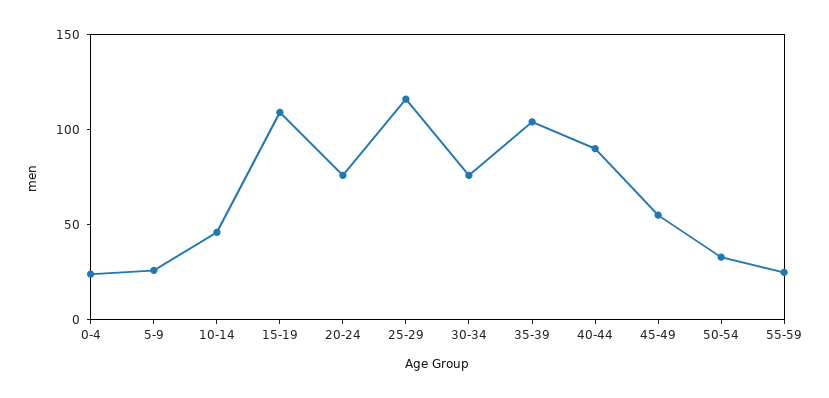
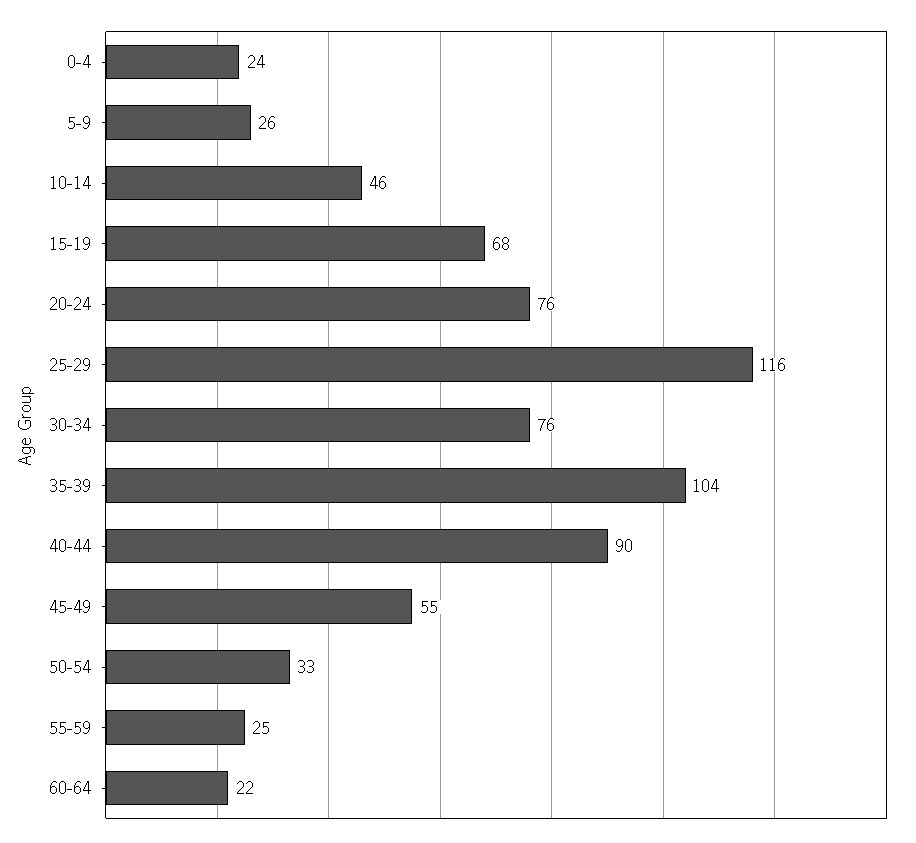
15-19: 110 -> 68
60-64: none -> 22

